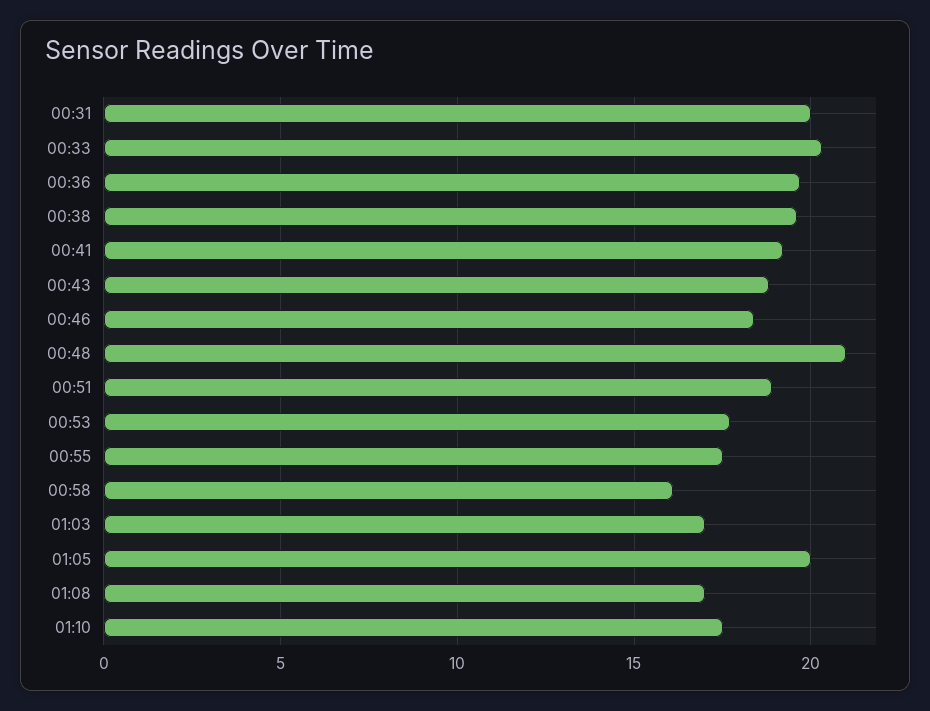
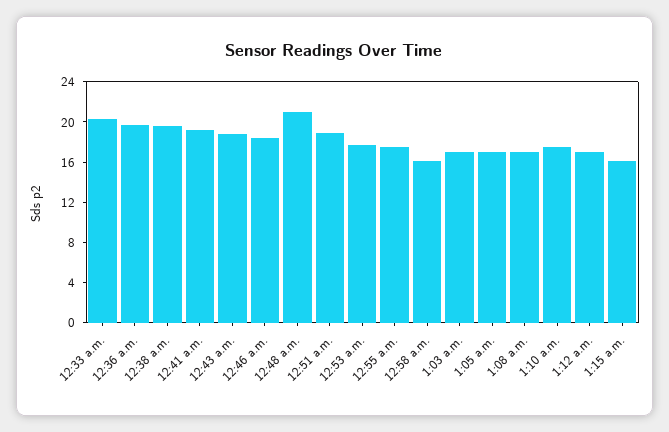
00:31: 20 -> none
01:05: 20 -> 17
1:12 a.m.: none -> 17
1:15 a.m.: none -> 16

